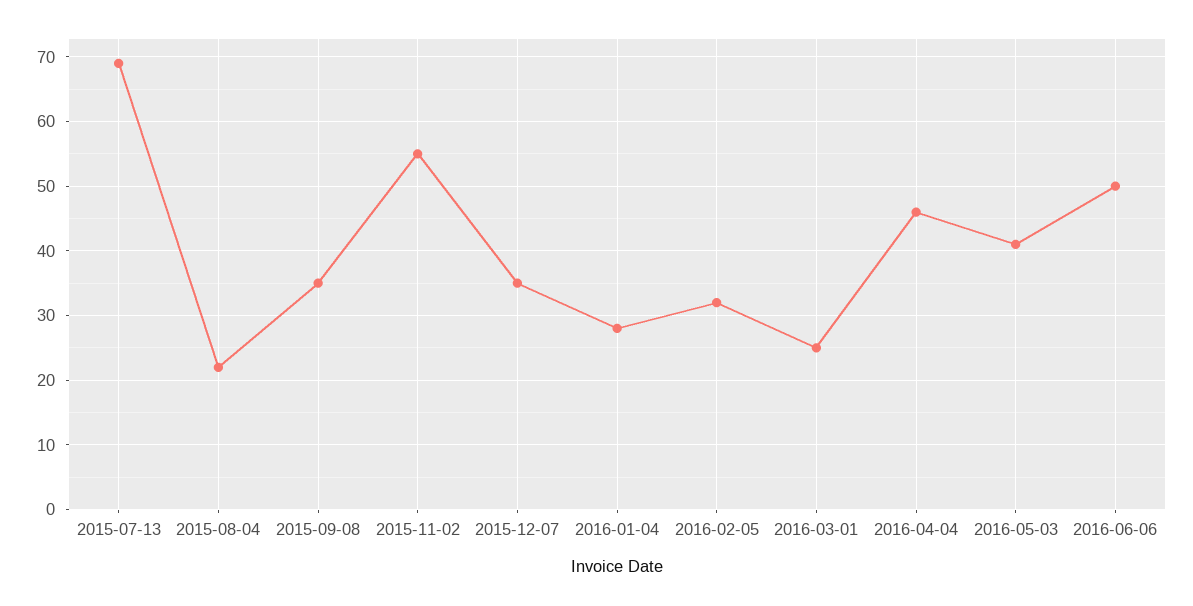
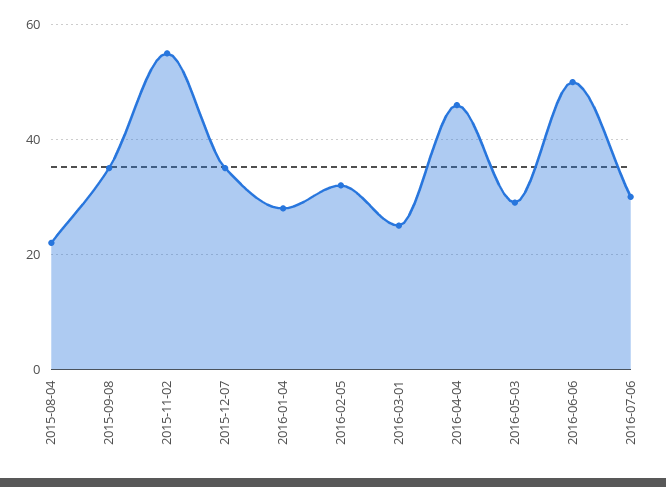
2015-07-13: 69 -> none
2016-05-03: 41 -> 30
2016-07-06: none -> 30

